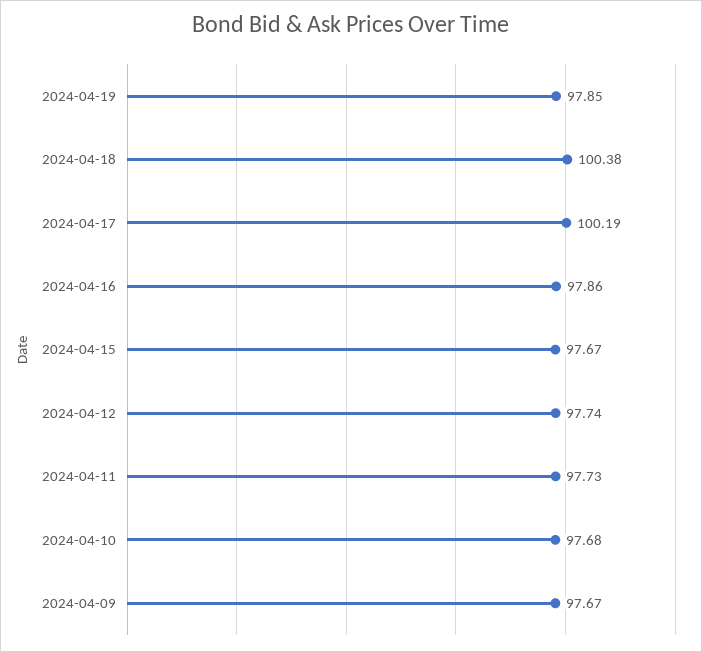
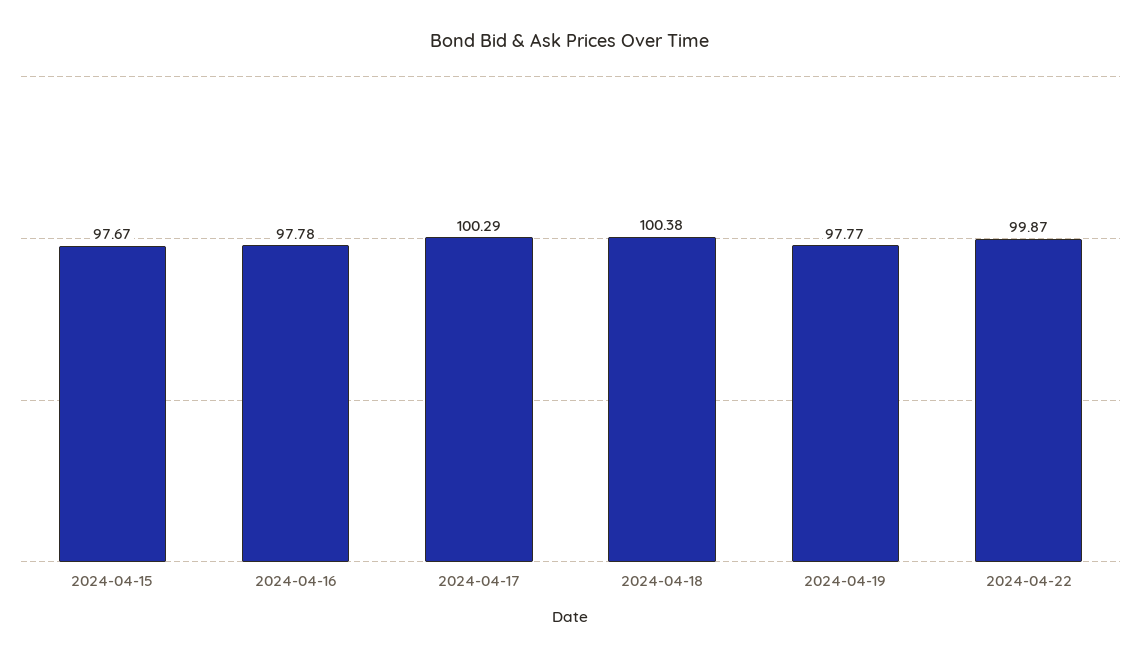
2024-04-19: 97.85 -> 97.77
2024-04-17: 100.19 -> 100.29
2024-04-16: 97.86 -> 97.78
2024-04-12: 97.74 -> none
2024-04-11: 97.73 -> none
2024-04-10: 97.68 -> none
2024-04-09: 97.67 -> none
2024-04-22: none -> 99.87

